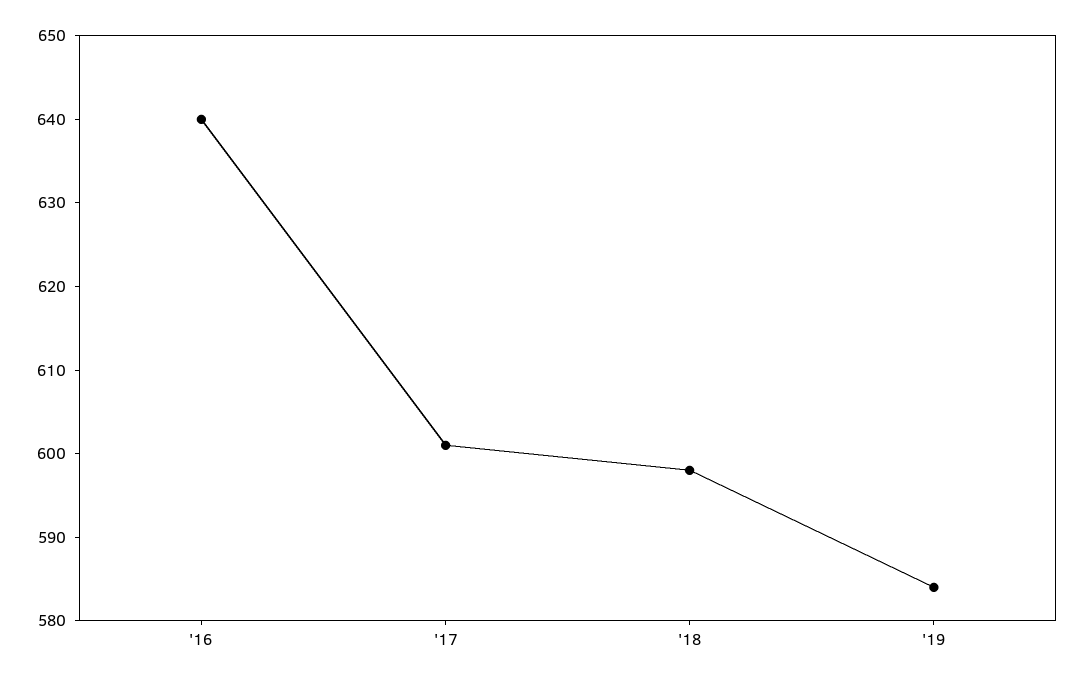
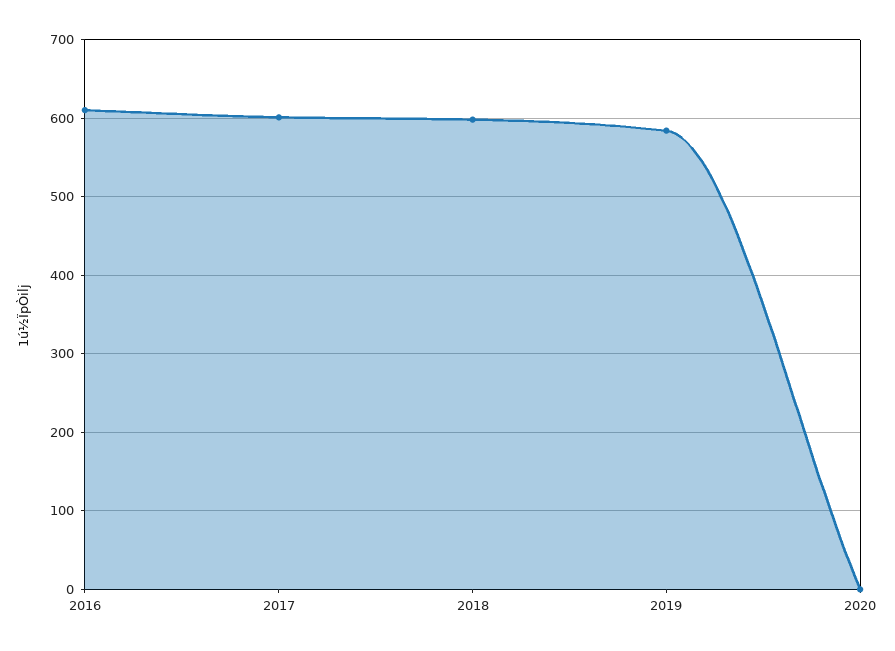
'16: 640 -> 610
2020: none -> 0

